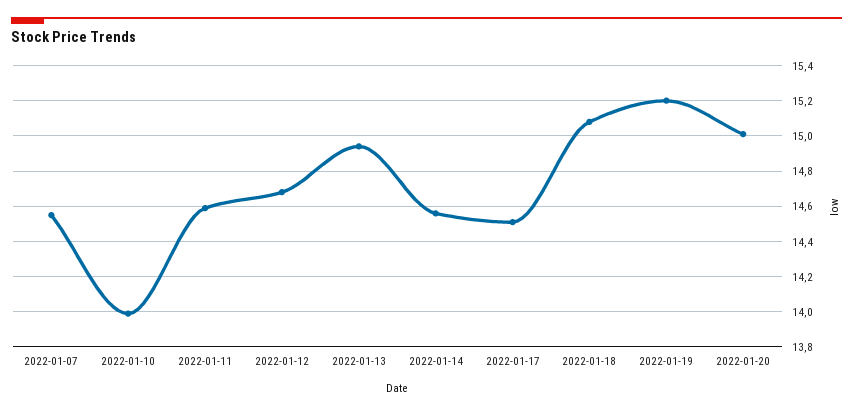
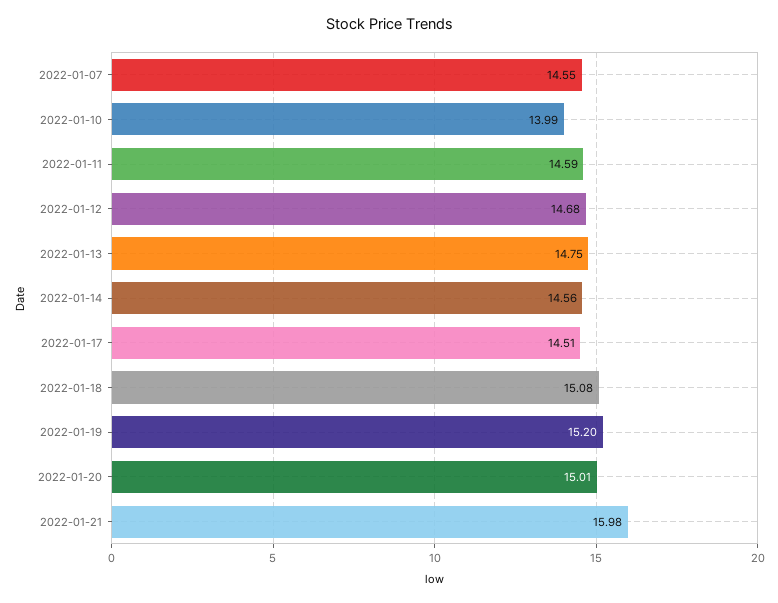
2022-01-13: 14.95 -> 14.75
2022-01-21: none -> 15.98

